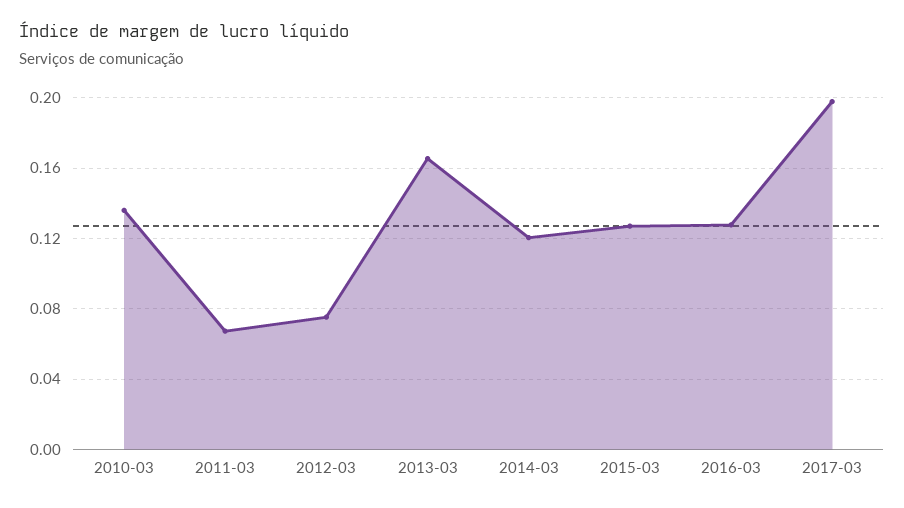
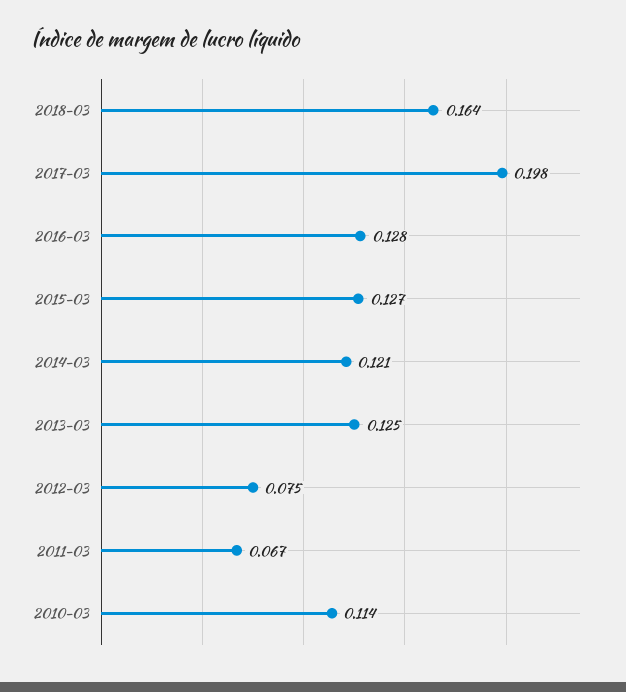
2010-03: 0.135 -> 0.114
2013-03: 0.165 -> 0.125
2018-03: none -> 0.164

